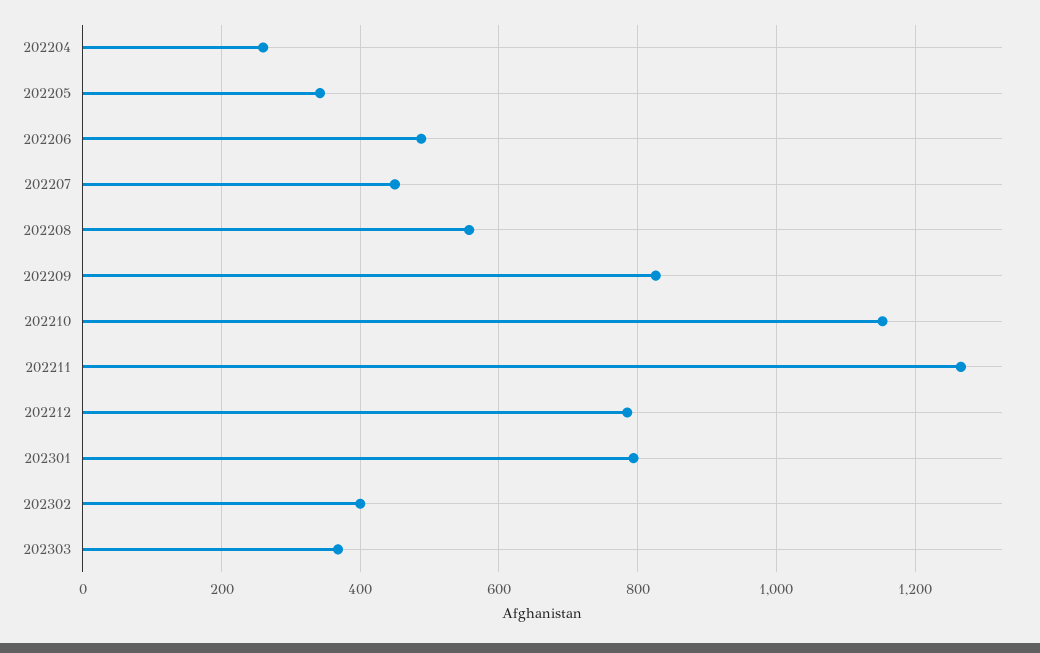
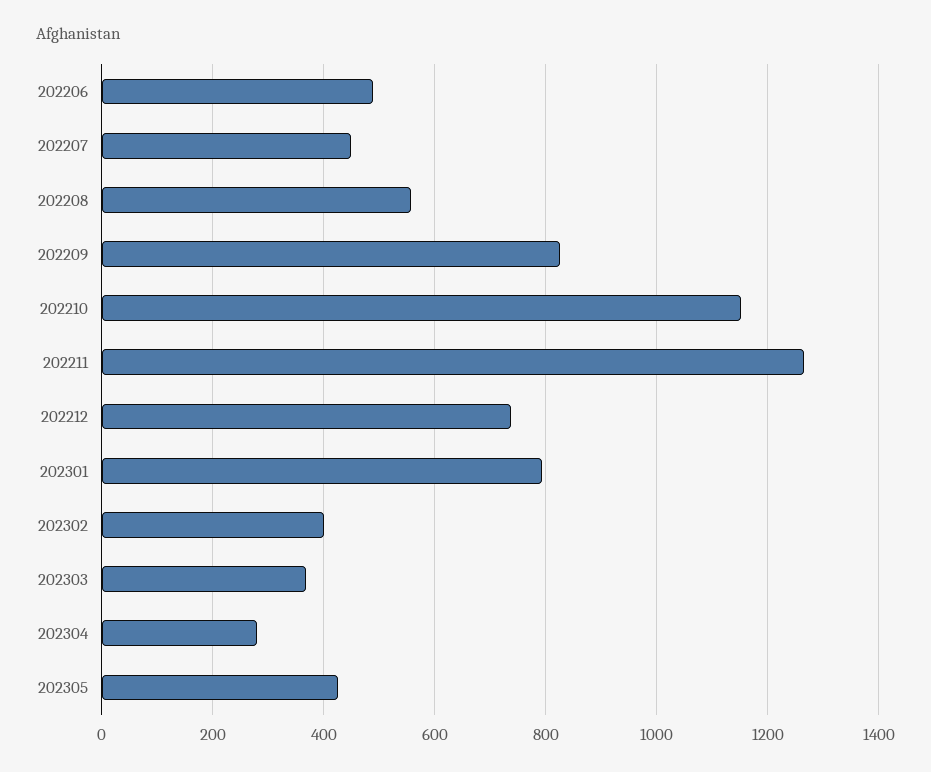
202204: 260 -> none
202205: 340 -> none
202212: 780 -> 740
202304: none -> 280
202305: none -> 420

